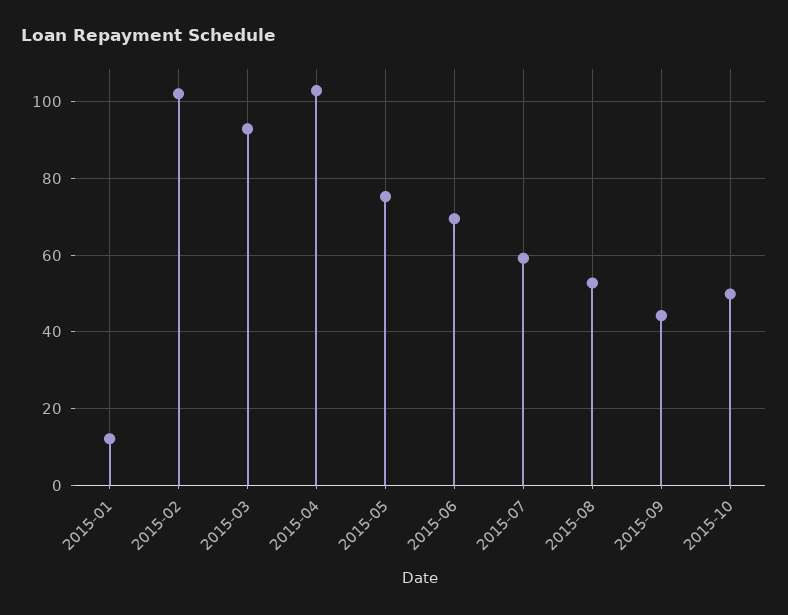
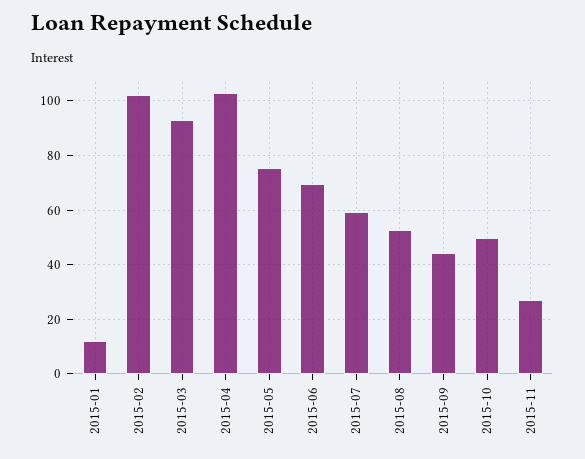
2015-11: none -> 27.5

